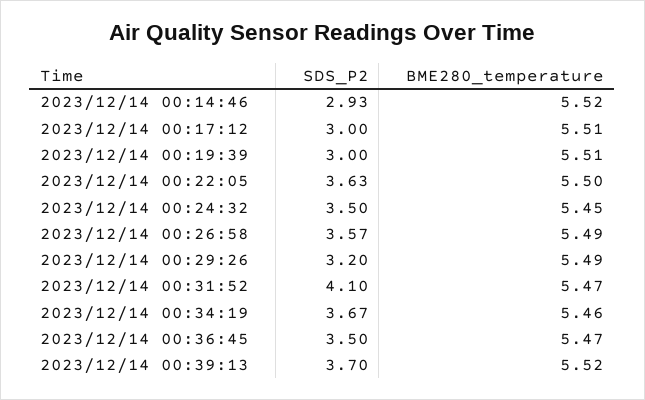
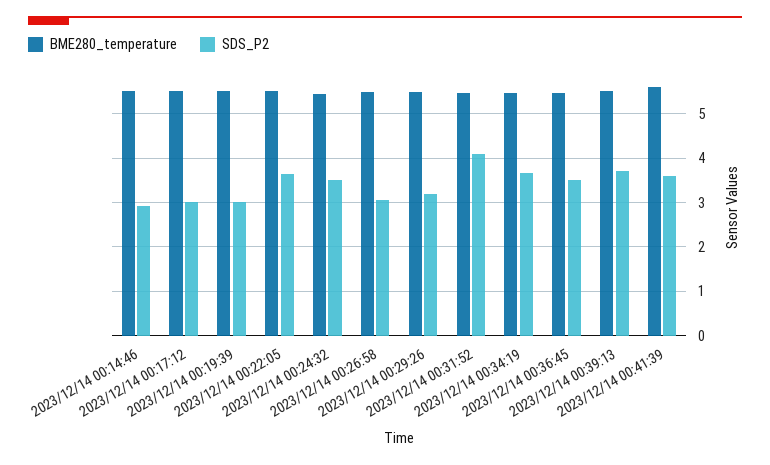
SDS_P2, 2023/12/14 00:26:58: 3.57 -> 3
BME280_temperature, 2023/12/14 00:41:39: none -> 5.6
SDS_P2, 2023/12/14 00:41:39: none -> 3.6

